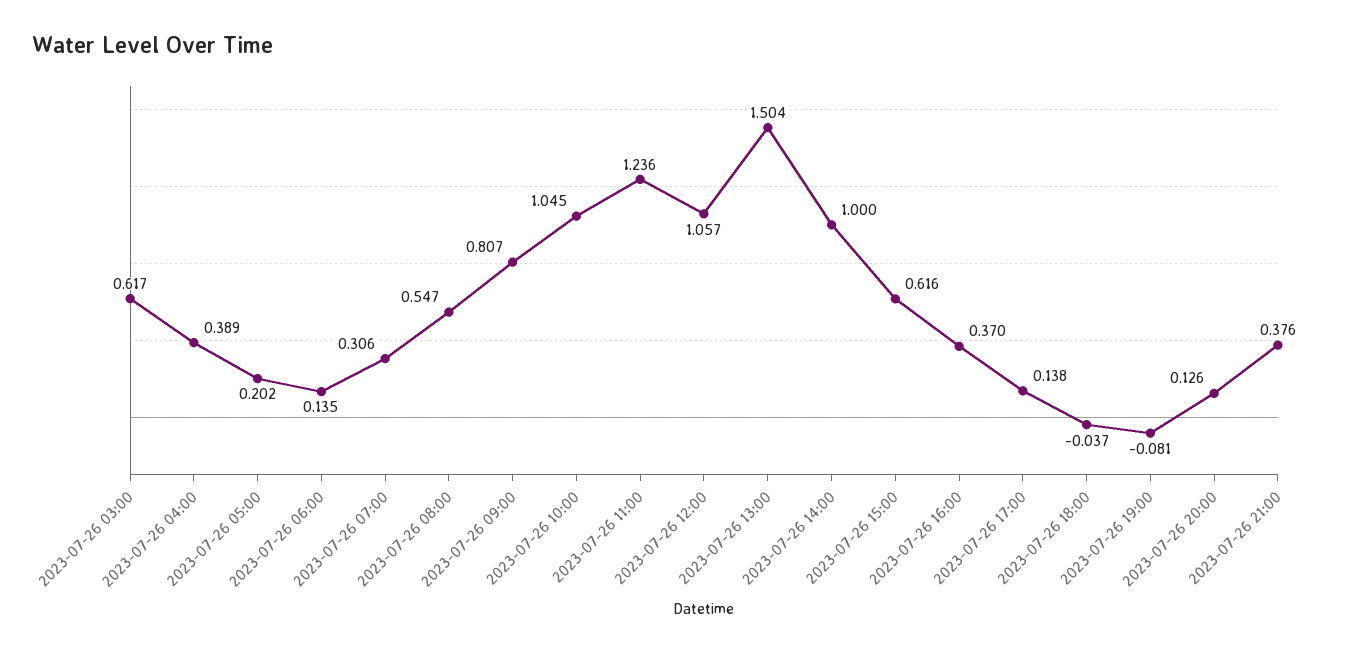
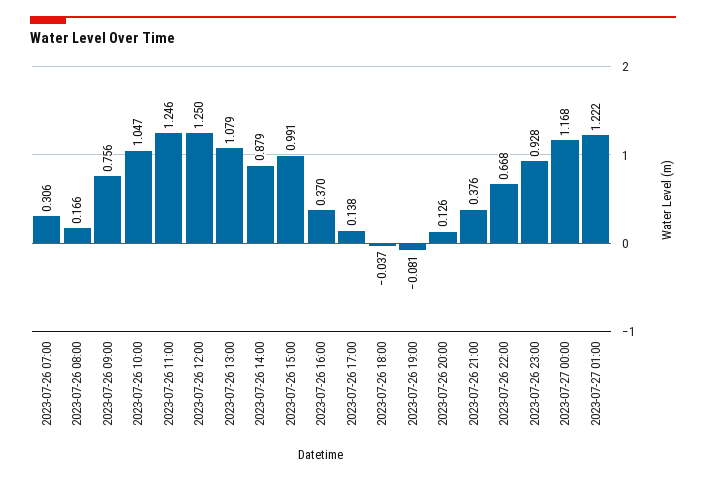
2023-07-26 03:00: 0.617 -> none
2023-07-26 04:00: 0.389 -> none
2023-07-26 05:00: 0.202 -> none
2023-07-26 06:00: 0.135 -> none
2023-07-26 08:00: 0.547 -> 0.166
2023-07-26 09:00: 0.807 -> 0.756
2023-07-26 10:00: 1.045 -> 1.047
2023-07-26 11:00: 1.236 -> 1.246
2023-07-26 12:00: 1.057 -> 1.25
2023-07-26 13:00: 1.504 -> 1.079
2023-07-26 14:00: 1 -> 0.879
2023-07-26 15:00: 0.616 -> 0.991
2023-07-26 22:00: none -> 0.668
2023-07-26 23:00: none -> 0.928
2023-07-27 00:00: none -> 1.168
2023-07-27 01:00: none -> 1.222

